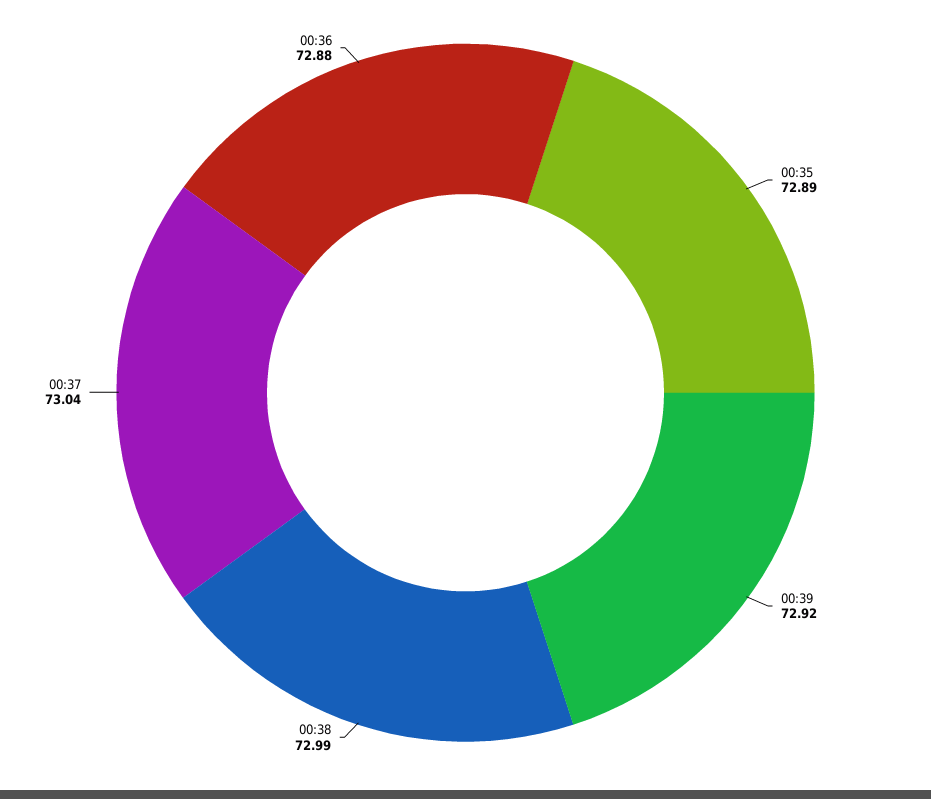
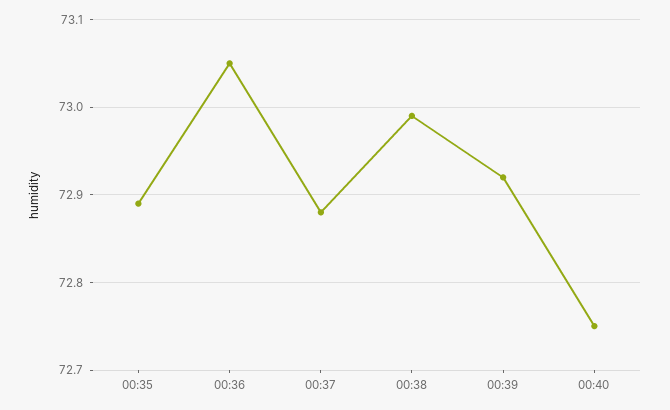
00:37: 73.04 -> 72.88
00:36: 72.88 -> 73.05
00:40: none -> 72.75

